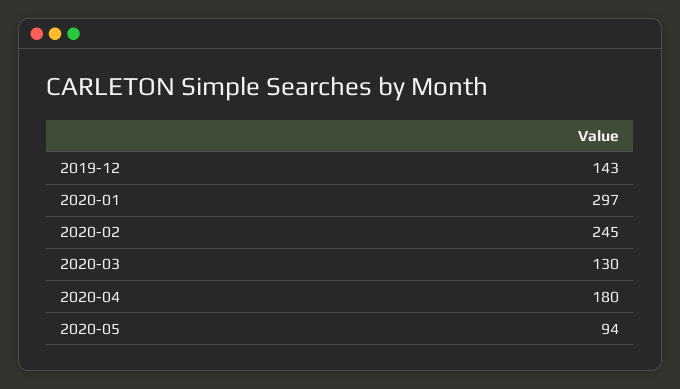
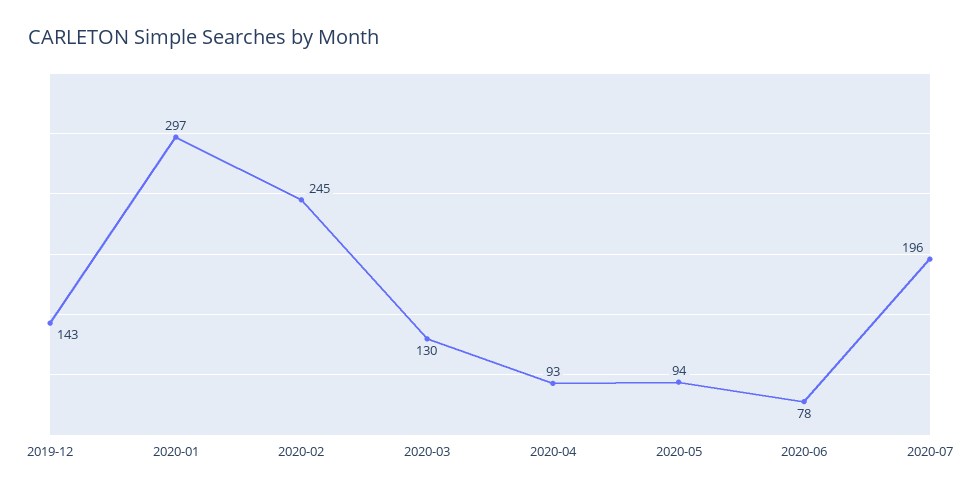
2020-04: 180 -> 93
2020-06: none -> 78
2020-07: none -> 196

